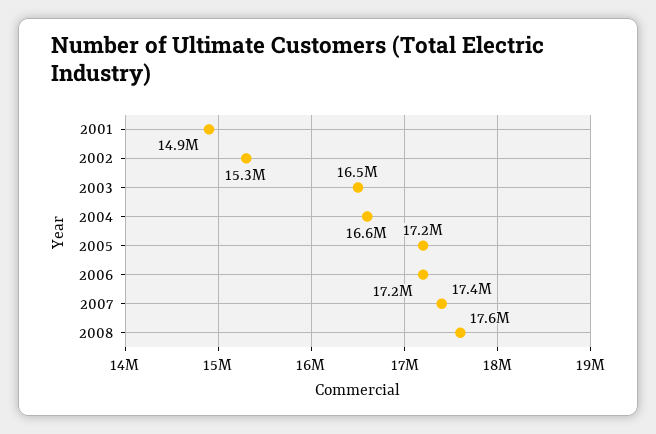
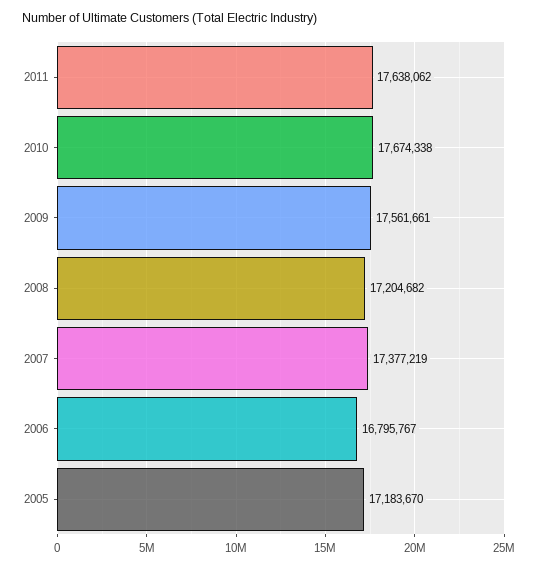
2001: 14900000 -> none
2002: 15300000 -> none
2003: 16500000 -> none
2004: 16600000 -> none
2006: 17200000 -> 16795767
2008: 17600000 -> 17204682
2011: none -> 17638062
2010: none -> 17674338
2009: none -> 17561661

